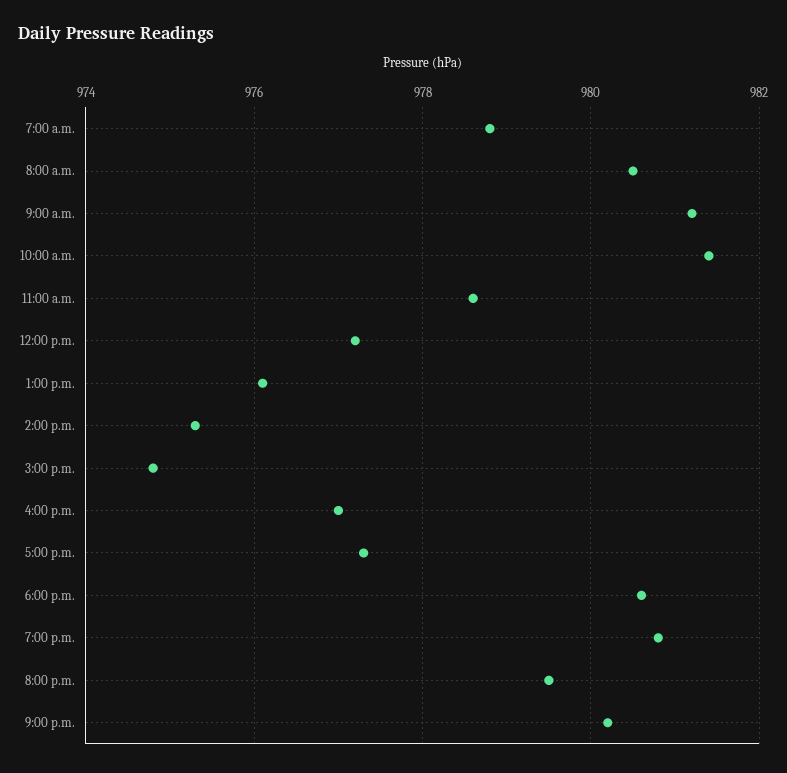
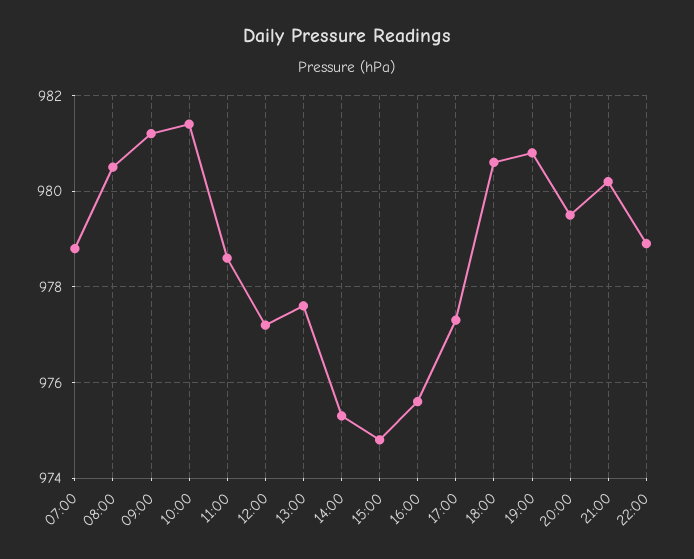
1:00 p.m.: 976 -> 977.5
4:00 p.m.: 977 -> 975.5
22:00: none -> 979

